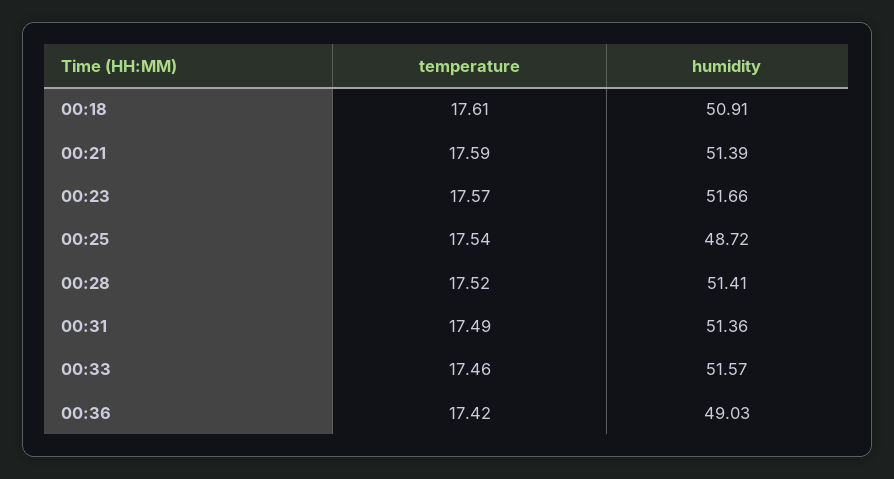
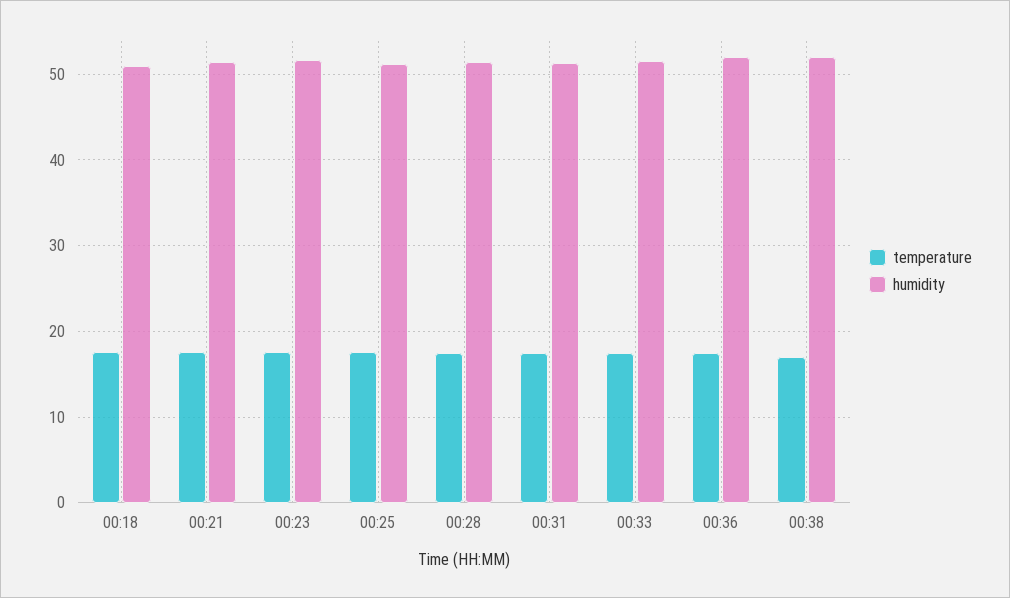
humidity, 00:25: 48.72 -> 51
humidity, 00:36: 49.03 -> 52
temperature, 00:38: none -> 17
humidity, 00:38: none -> 52

